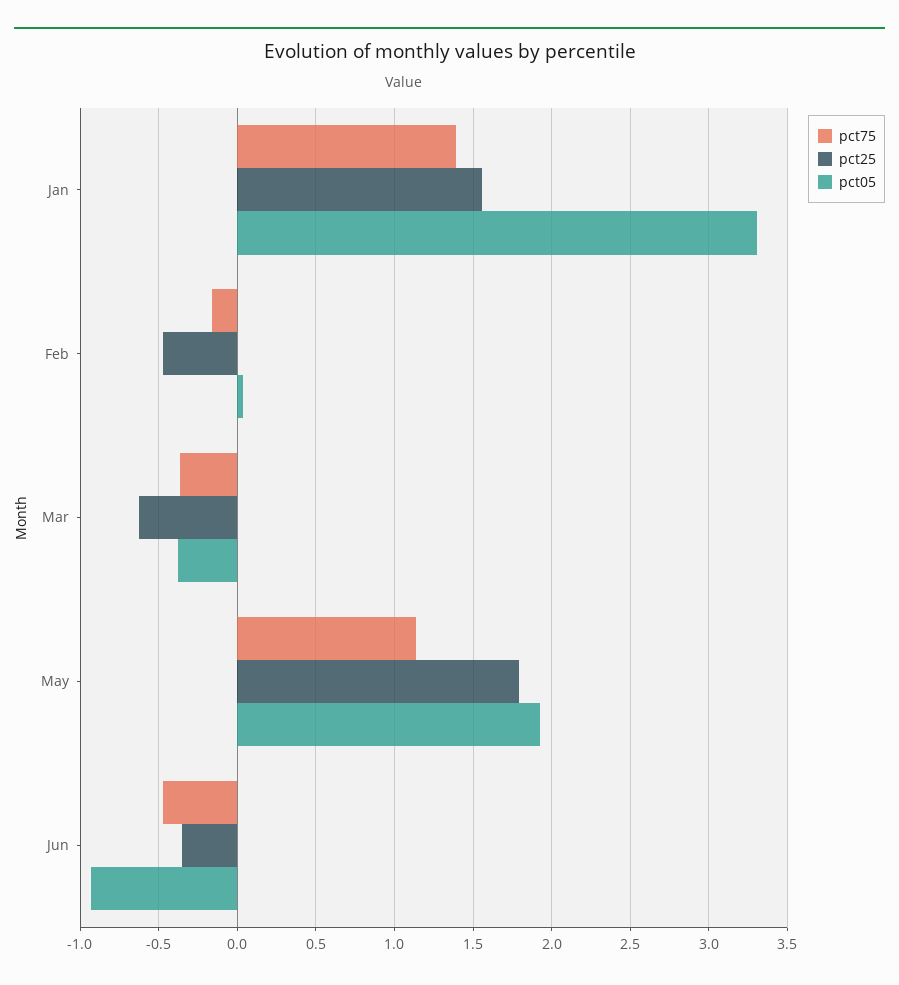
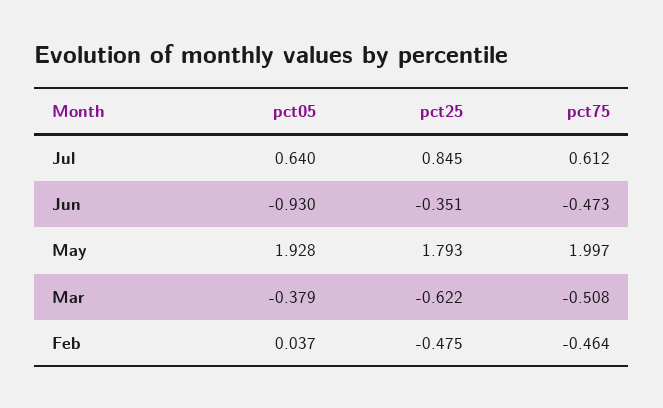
pct75, Jan: 1.4 -> none
pct25, Jan: 1.55 -> none
pct05, Jan: 3.3 -> none
pct75, Feb: -0.15 -> -0.464
pct75, Mar: -0.35 -> -0.508
pct75, May: 1.15 -> 1.997
pct05, Jul: none -> 0.64
pct25, Jul: none -> 0.845
pct75, Jul: none -> 0.612

